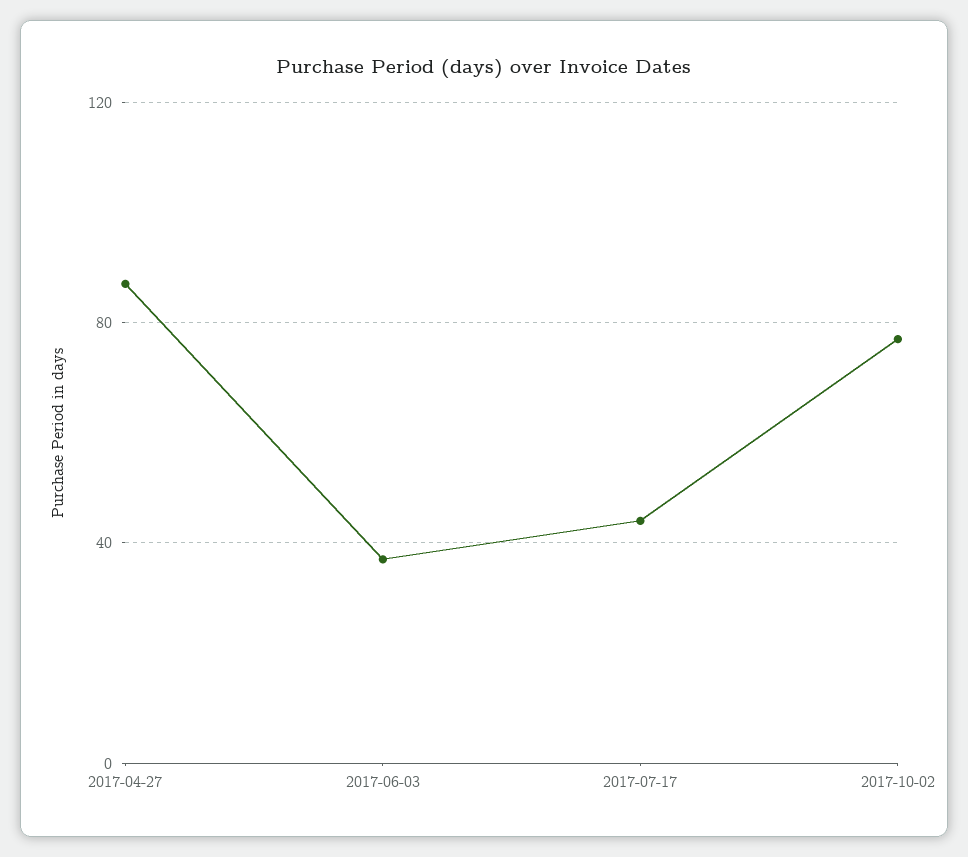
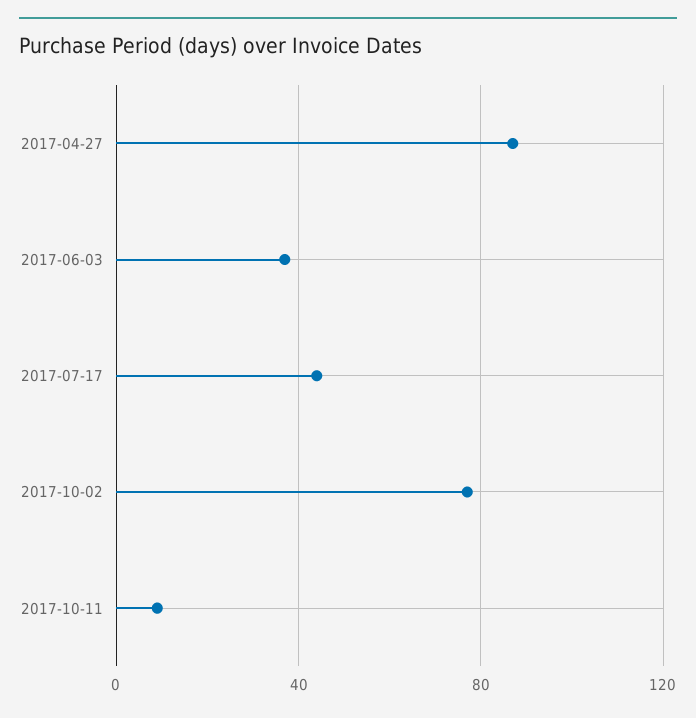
2017-10-11: none -> 10

